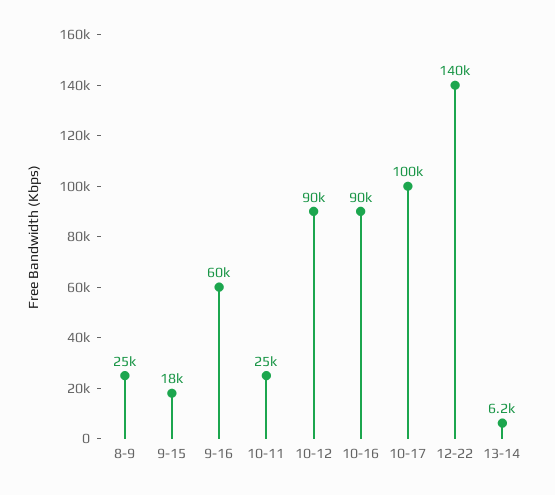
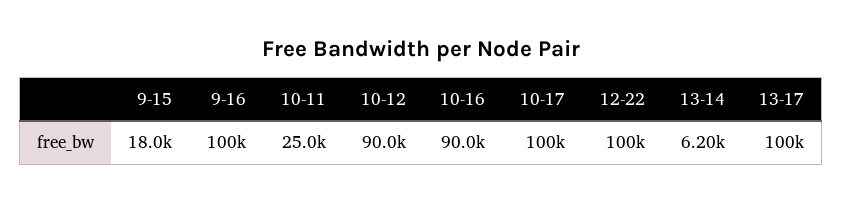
8-9: 25000 -> none
9-16: 60000 -> 100000
12-22: 140000 -> 100000
13-17: none -> 100000

